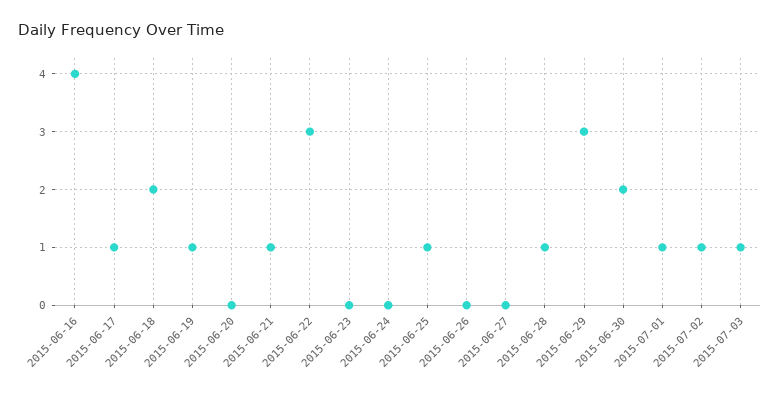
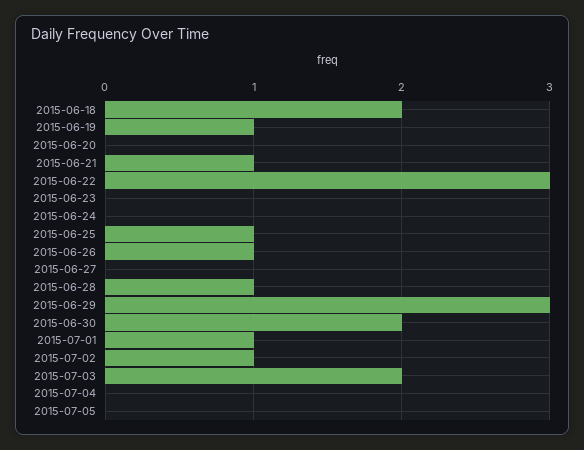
2015-06-16: 4 -> none
2015-06-17: 1 -> none
2015-06-26: 0 -> 1
2015-07-03: 1 -> 2
2015-07-04: none -> 0
2015-07-05: none -> 0

